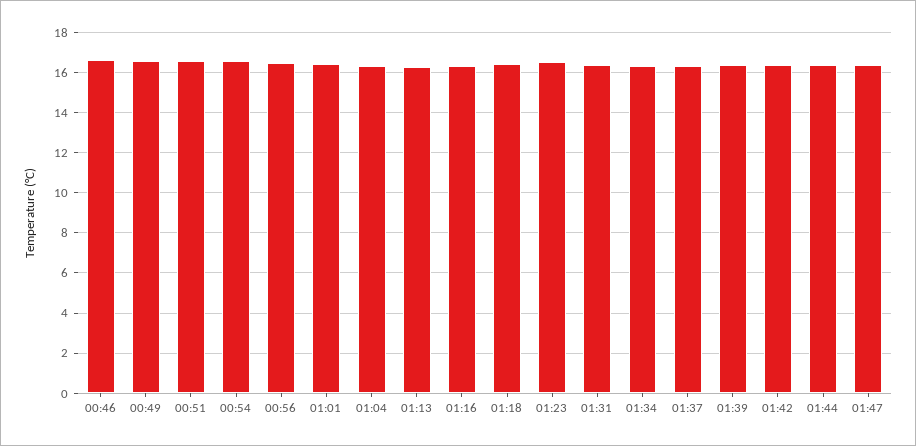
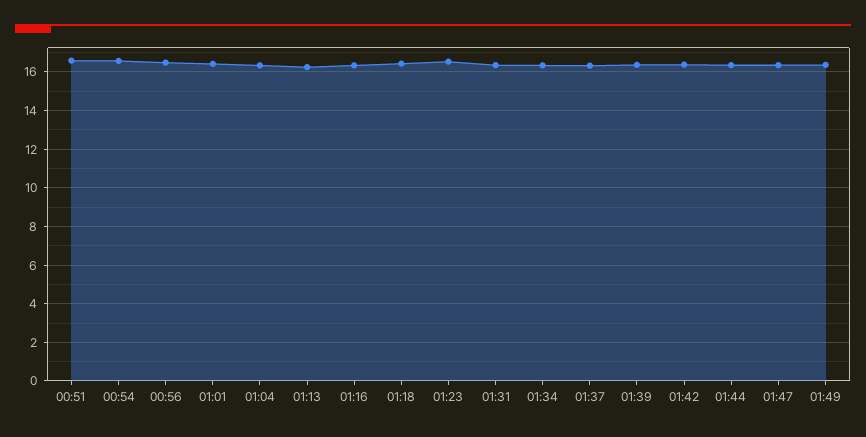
00:46: 16.5 -> none
00:49: 16.5 -> none
01:49: none -> 16.5

